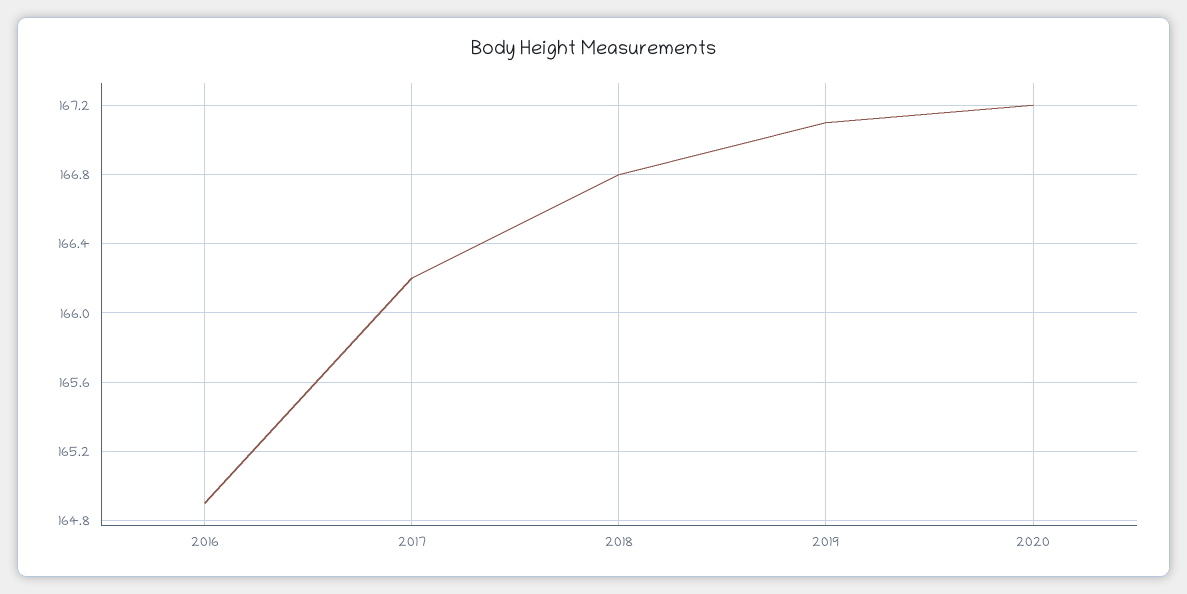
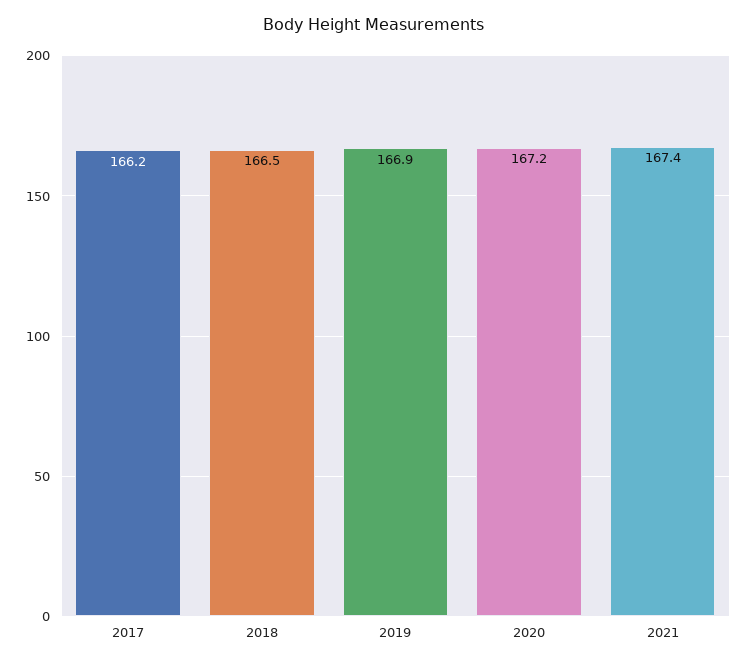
2016: 164.9 -> none
2018: 166.8 -> 166.5
2019: 167.1 -> 166.9
2021: none -> 167.4

